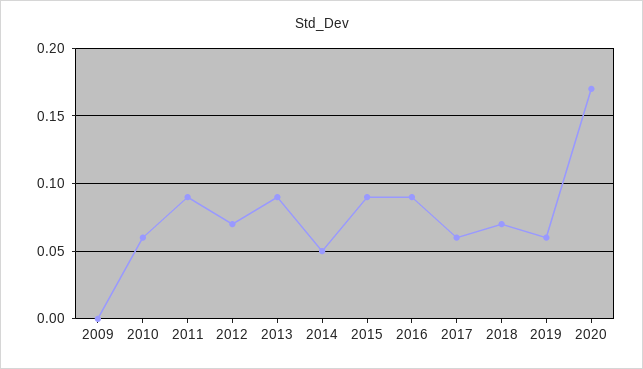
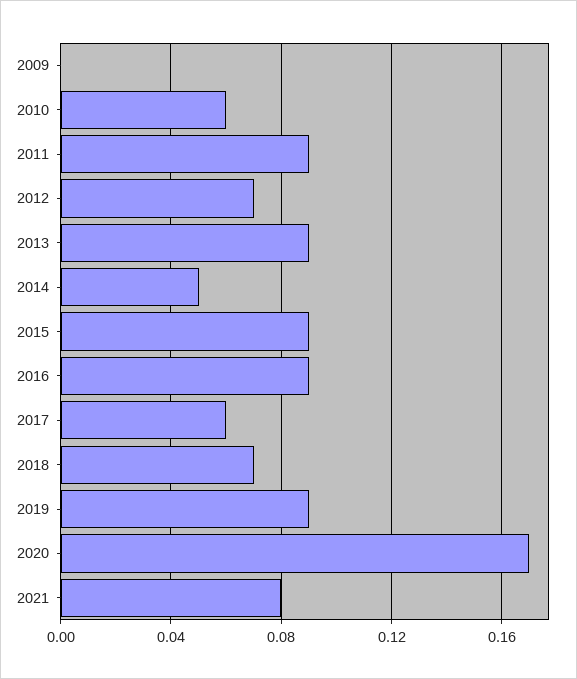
2019: 0.06 -> 0.09
2021: none -> 0.08

